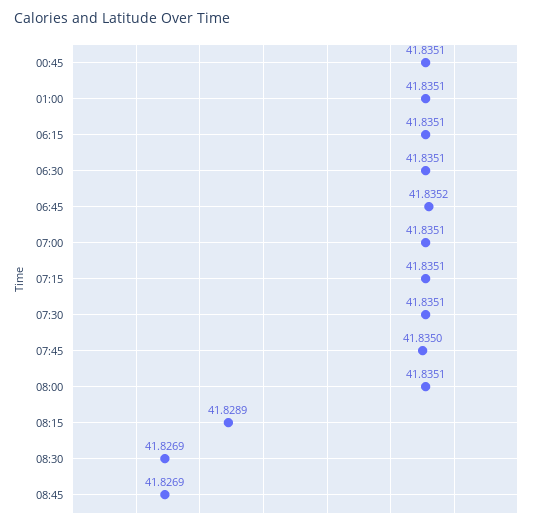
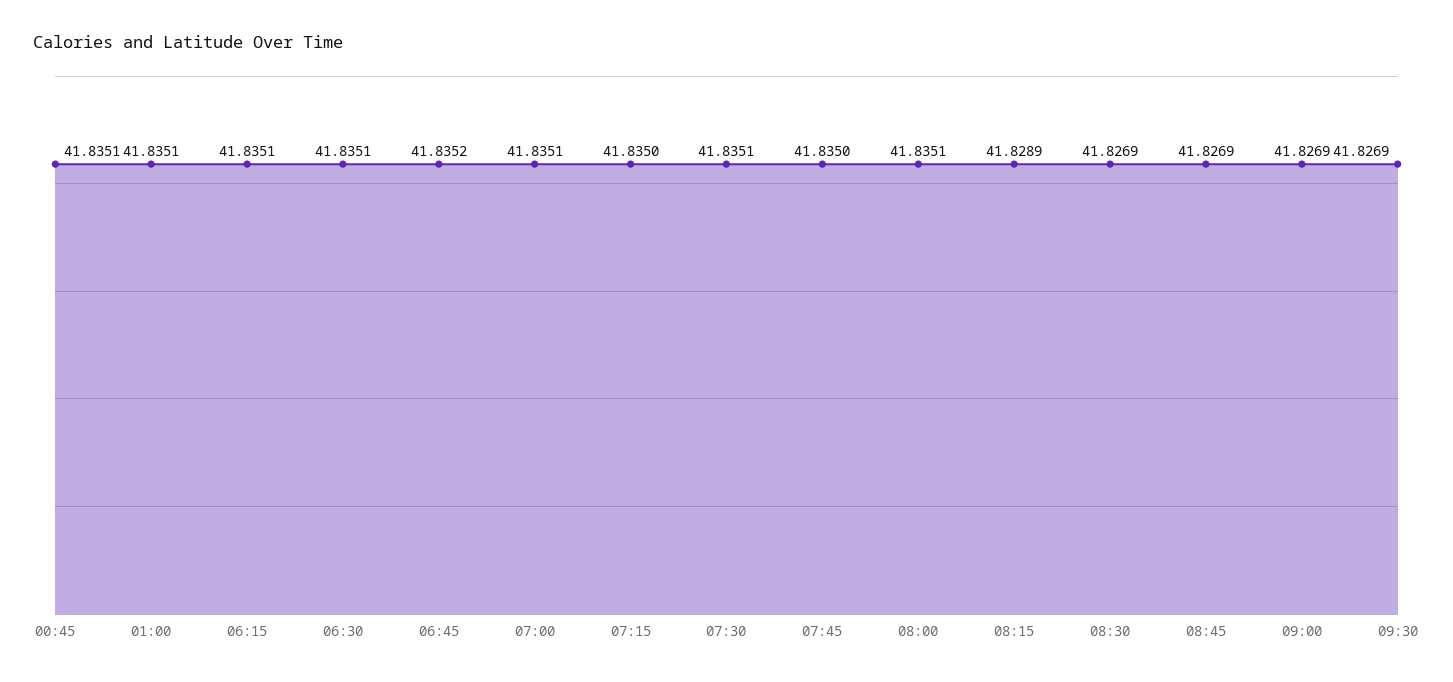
07:15: 41.8351 -> 41.835
09:00: none -> 41.8269
09:30: none -> 41.8269

